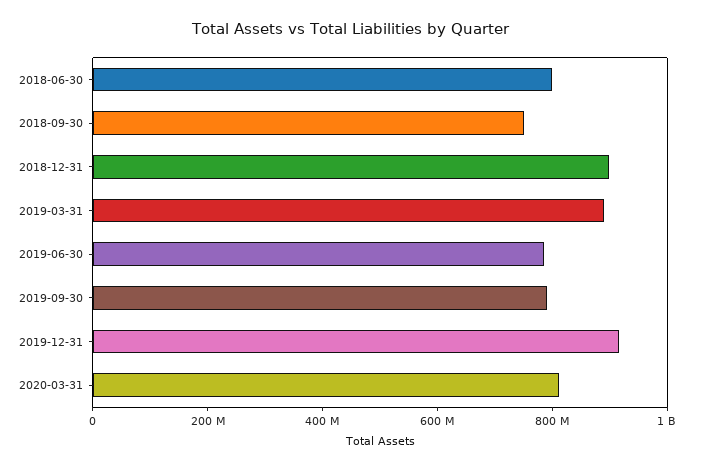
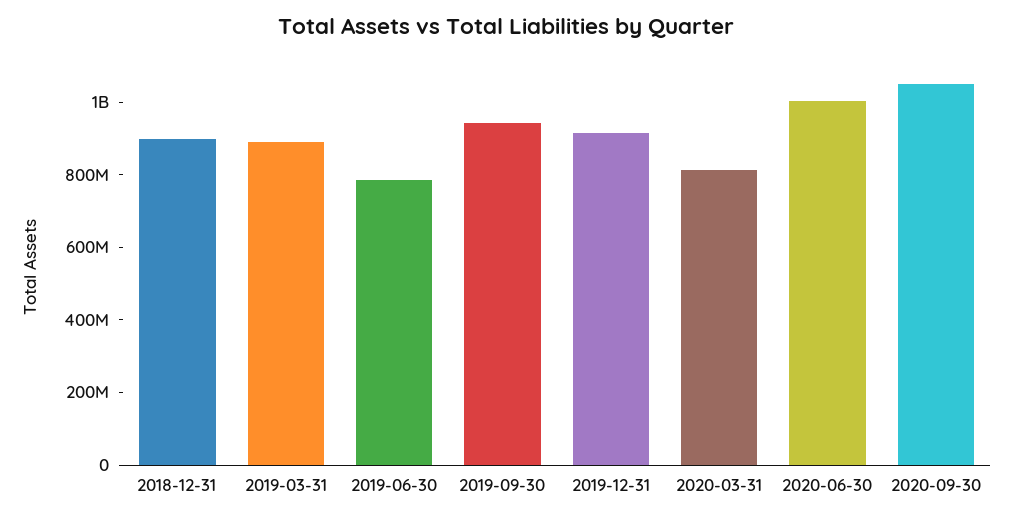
2018-06-30: 800000000 -> none
2018-09-30: 750000000 -> none
2019-09-30: 800000000 -> 950000000
2020-06-30: none -> 1000000000
2020-09-30: none -> 1050000000

